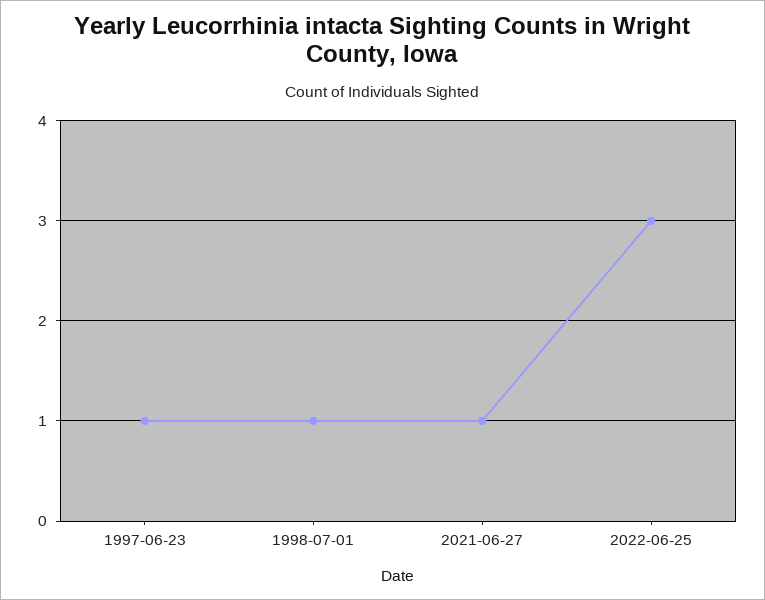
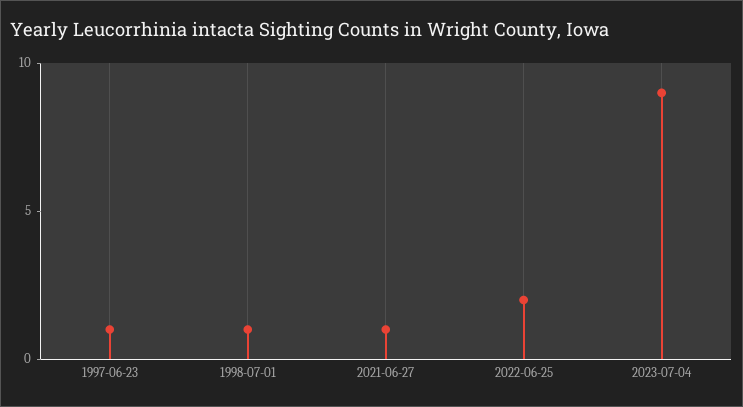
2022-06-25: 3 -> 2
2023-07-04: none -> 9

